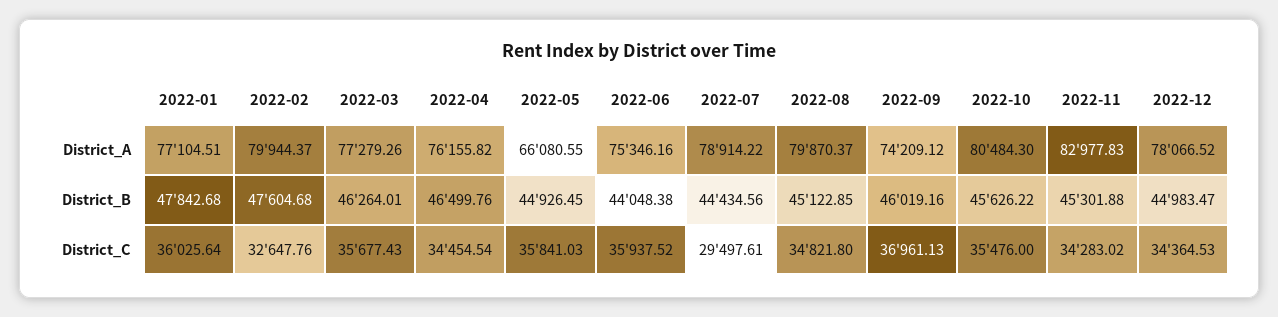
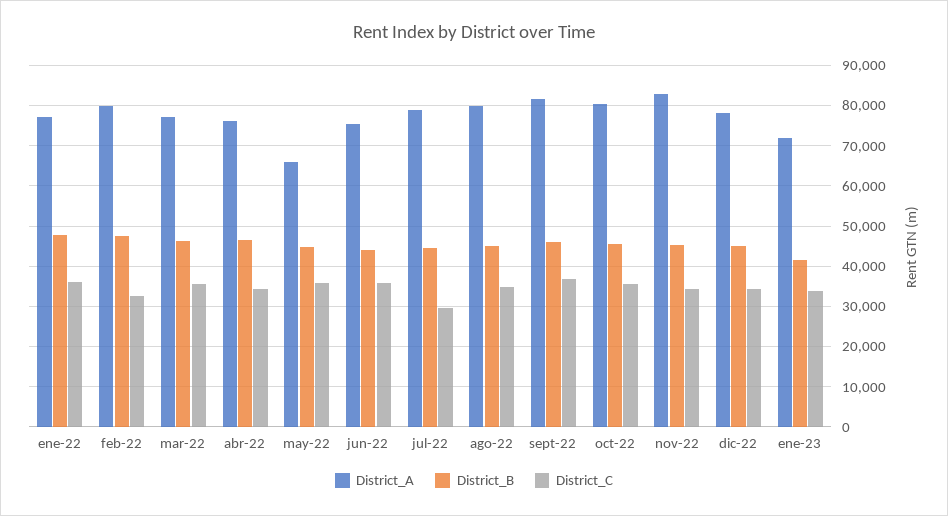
District_A, 2022-09: 74209.12 -> 82000
District_A, ene-23: none -> 72000
District_B, ene-23: none -> 42000
District_C, ene-23: none -> 34000

